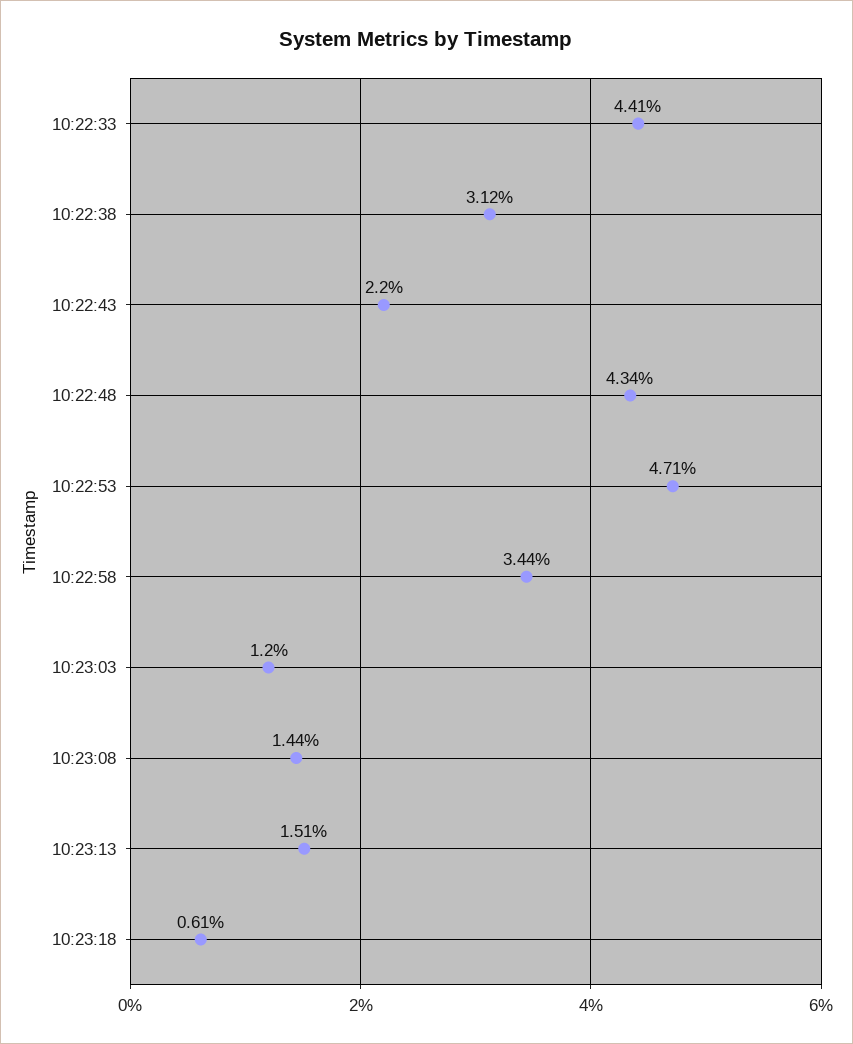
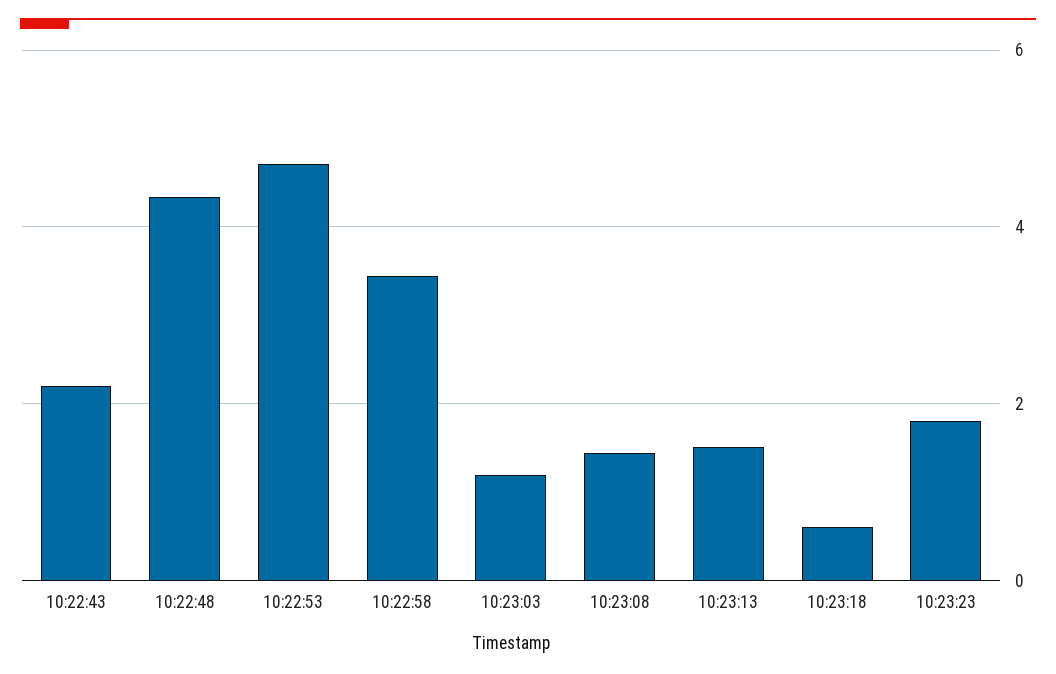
10:22:33: 4.41 -> none
10:22:38: 3.12 -> none
10:23:23: none -> 1.8

